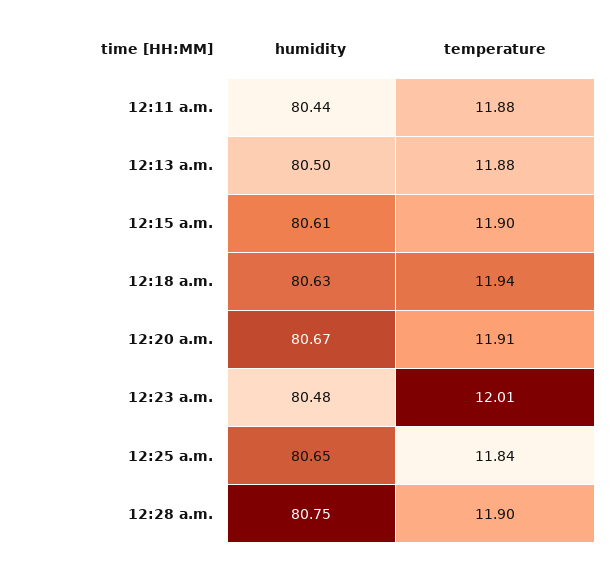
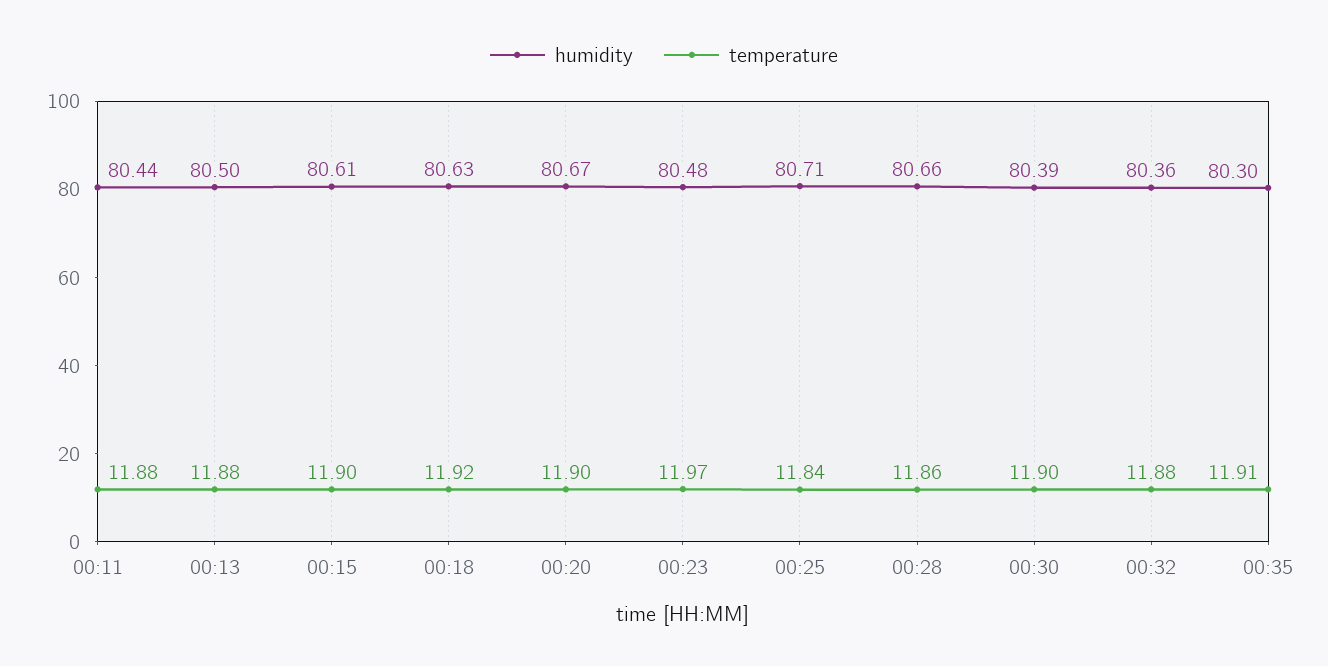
temperature, 12:18 a.m.: 11.94 -> 11.92
temperature, 12:20 a.m.: 11.91 -> 11.9
temperature, 12:23 a.m.: 12.01 -> 11.97
humidity, 12:25 a.m.: 80.65 -> 80.71
humidity, 12:28 a.m.: 80.75 -> 80.66
temperature, 12:28 a.m.: 11.9 -> 11.86
humidity, 00:30: none -> 80.39
temperature, 00:30: none -> 11.9
humidity, 00:32: none -> 80.36
temperature, 00:32: none -> 11.88
humidity, 00:35: none -> 80.3
temperature, 00:35: none -> 11.91

